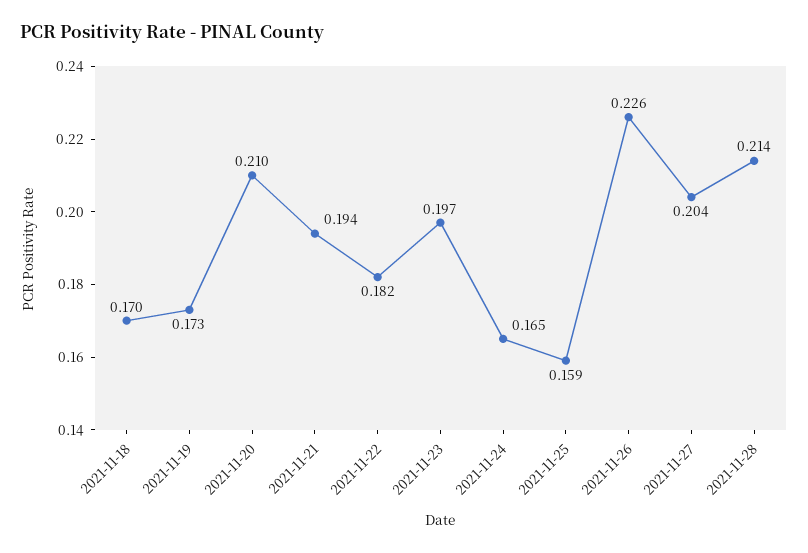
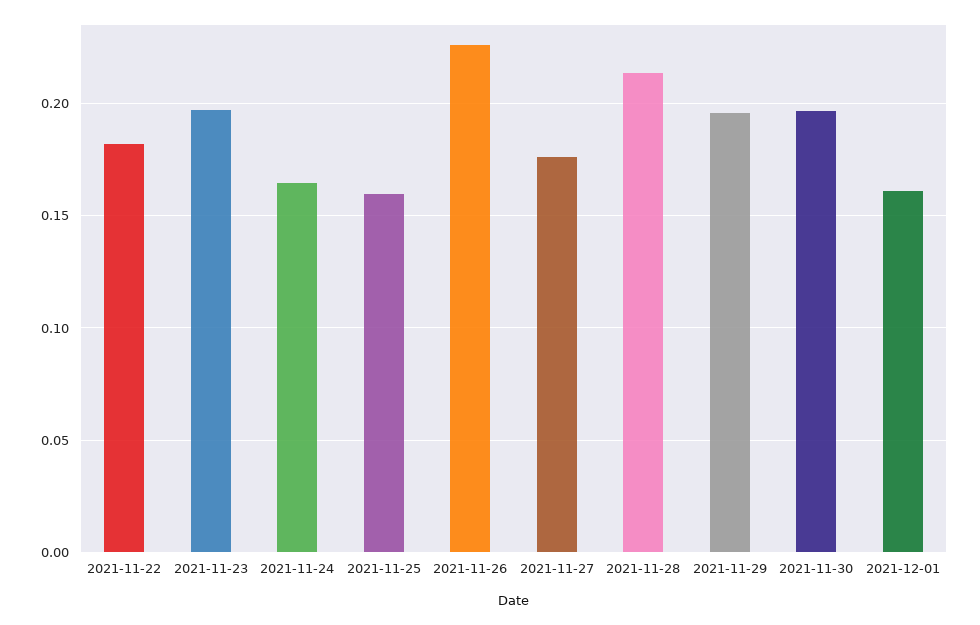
2021-11-18: 0.17 -> none
2021-11-19: 0.173 -> none
2021-11-20: 0.21 -> none
2021-11-21: 0.194 -> none
2021-11-27: 0.204 -> 0.175
2021-11-29: none -> 0.195
2021-11-30: none -> 0.195
2021-12-01: none -> 0.16

